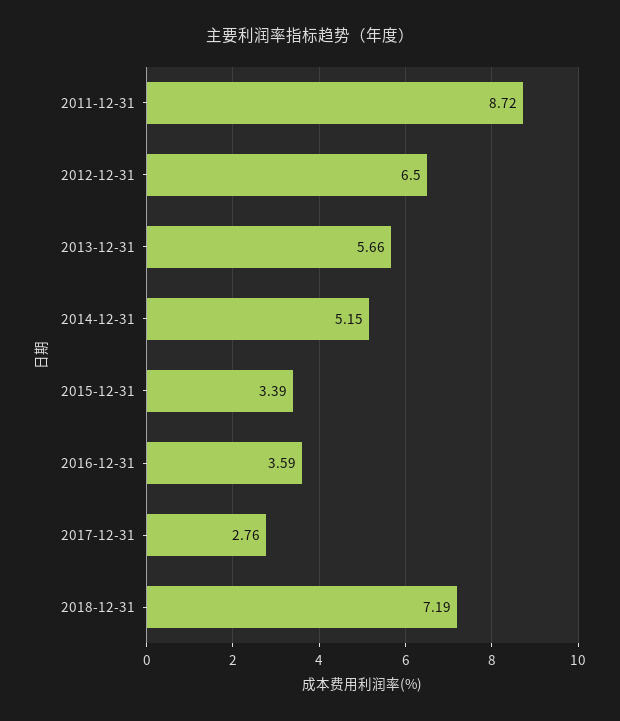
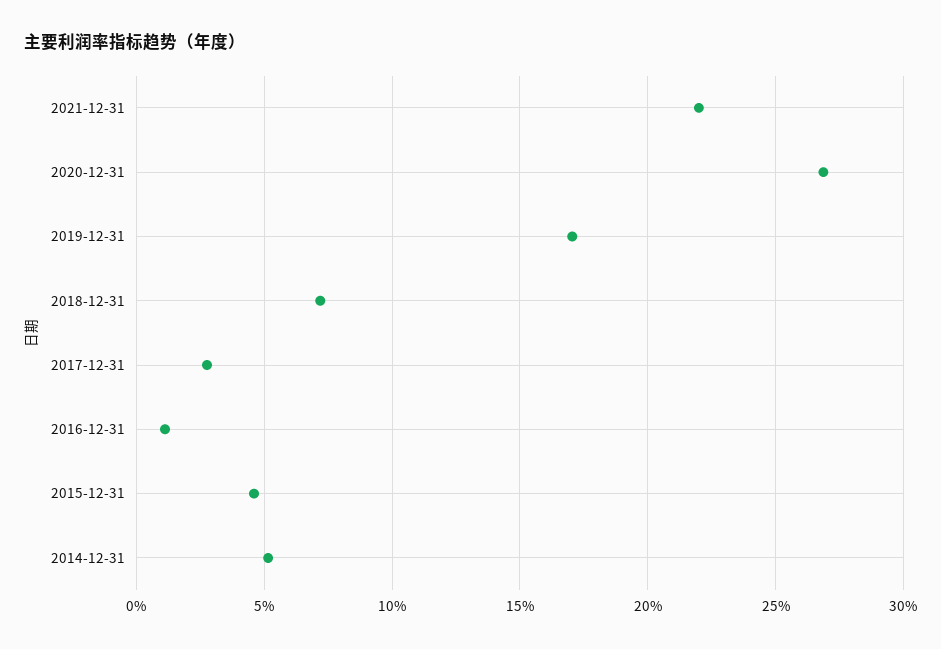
2011-12-31: 8.72 -> none
2012-12-31: 6.5 -> none
2013-12-31: 5.66 -> none
2015-12-31: 3.39 -> 4.5
2016-12-31: 3.59 -> 1
2021-12-31: none -> 22
2020-12-31: none -> 27
2019-12-31: none -> 17

